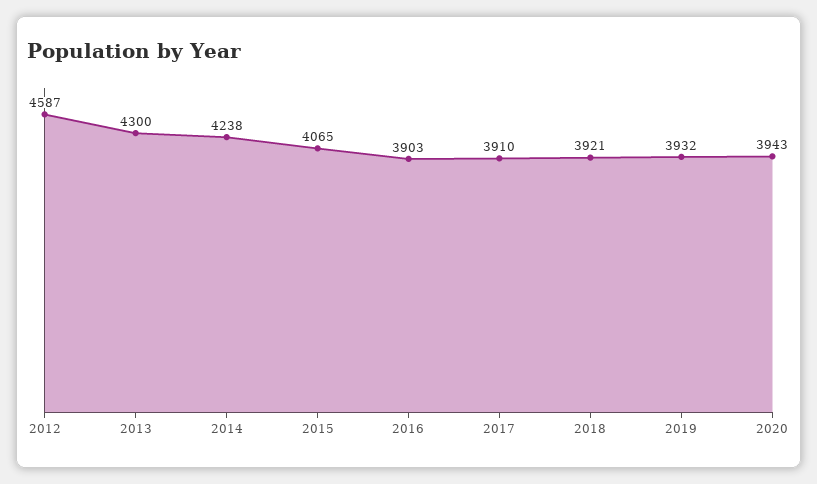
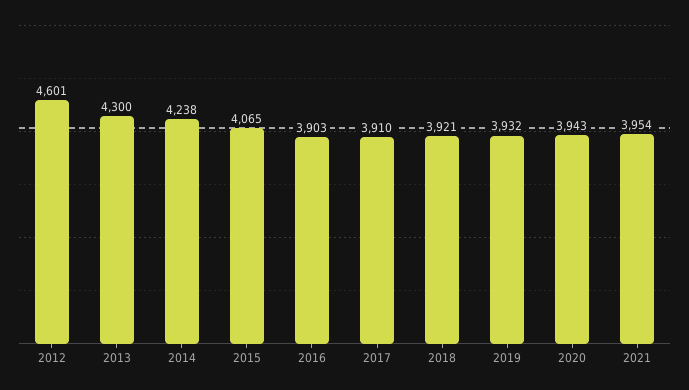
2012: 4587 -> 4601
2021: none -> 3954

